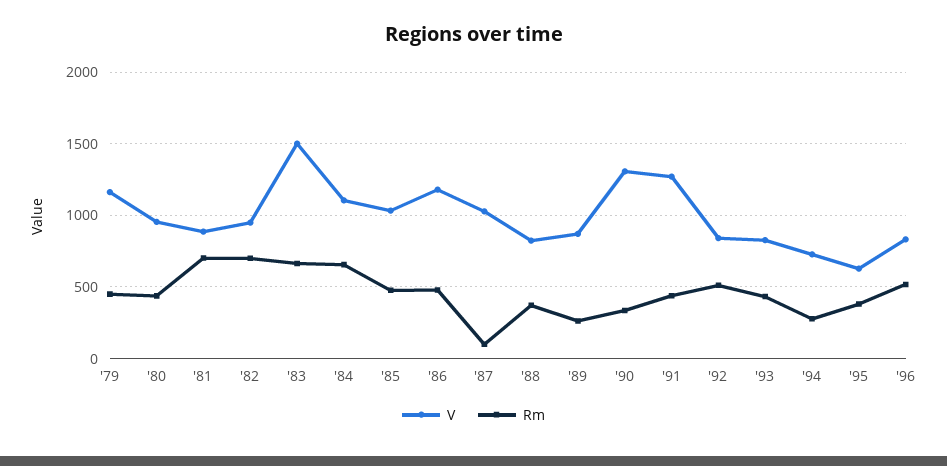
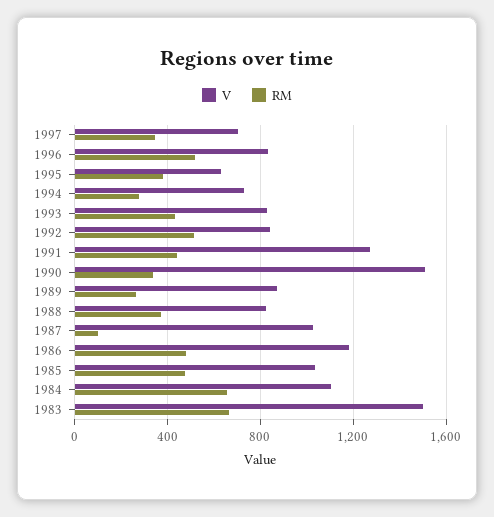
V, '79: 1150 -> none
Rm, '79: 450 -> none
V, '80: 950 -> none
Rm, '80: 450 -> none
V, '81: 900 -> none
Rm, '81: 700 -> none
V, '82: 950 -> none
Rm, '82: 700 -> none
V, '90: 1300 -> 1500
V, 1997: none -> 700
Rm, 1997: none -> 350

